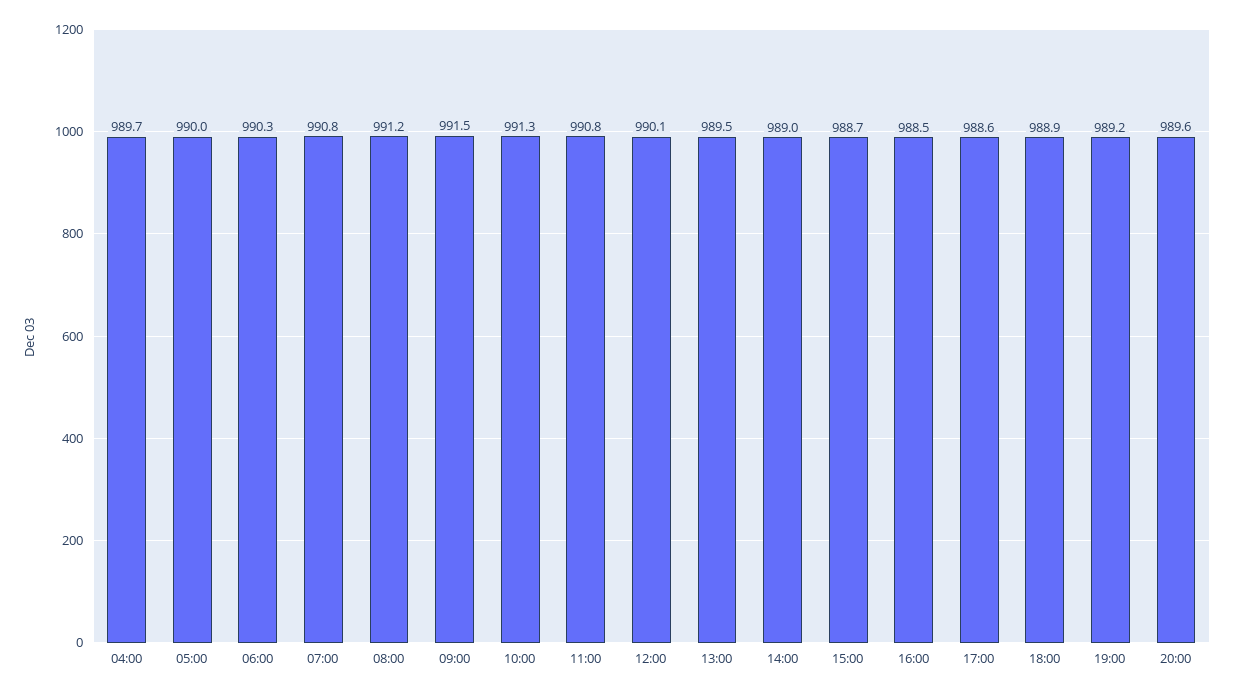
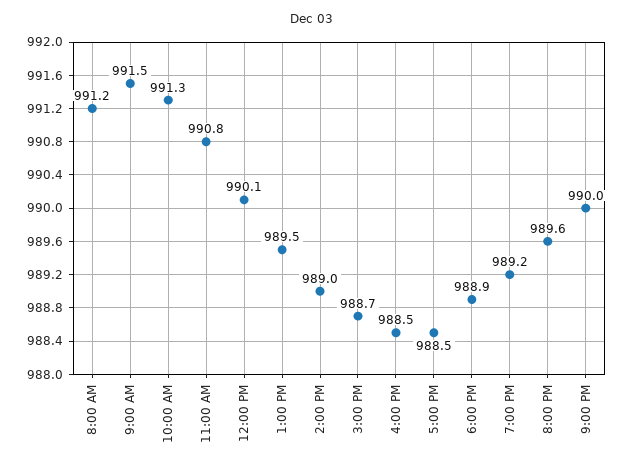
04:00: 989.7 -> none
05:00: 990 -> none
06:00: 990.3 -> none
07:00: 990.8 -> none
17:00: 988.6 -> 988.5
9:00 PM: none -> 990

